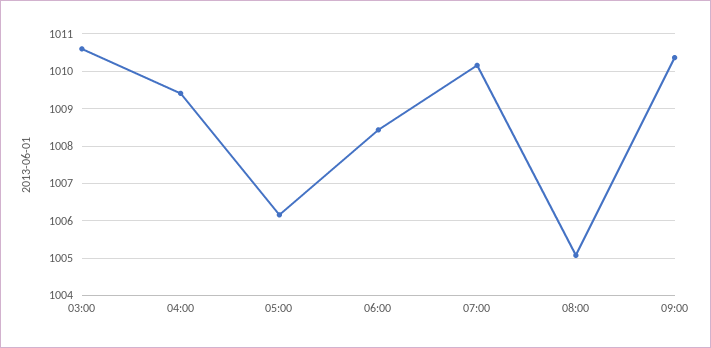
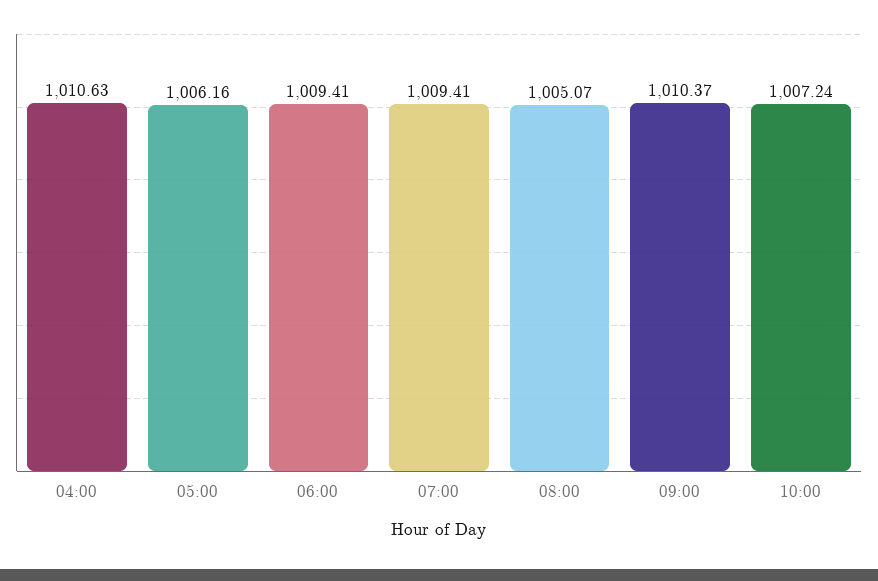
03:00: 1010.6 -> none
04:00: 1009.4 -> 1010.63
06:00: 1008.4 -> 1009.41
07:00: 1010.2 -> 1009.41
10:00: none -> 1007.24

